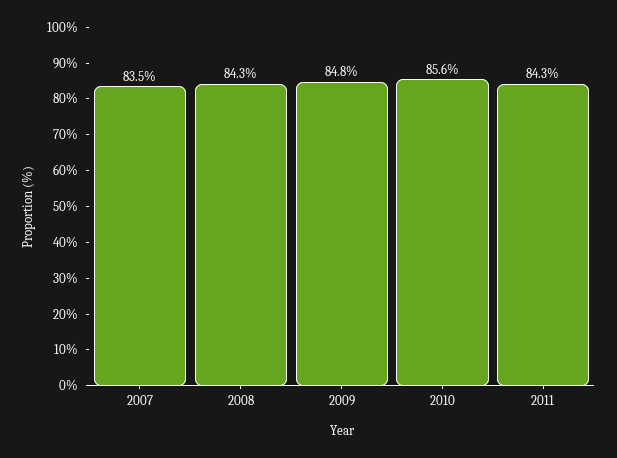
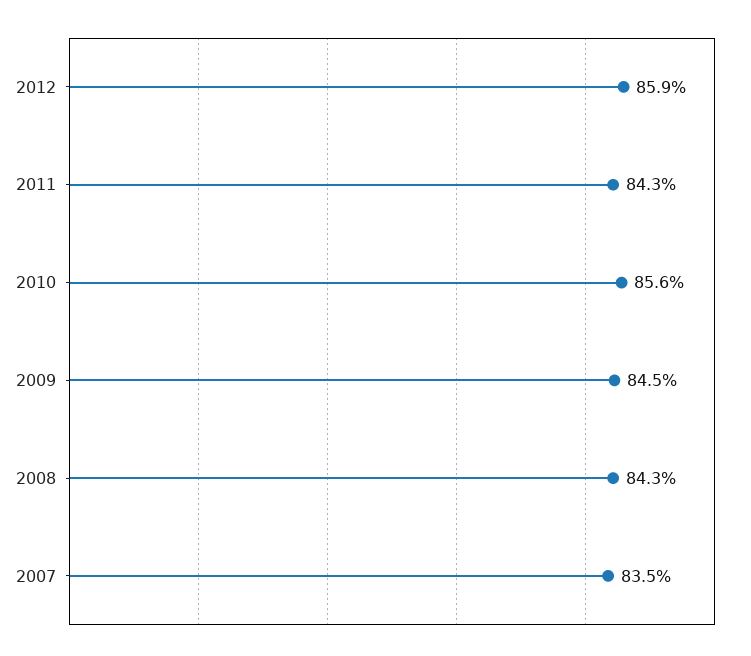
2009: 84.8 -> 84.5
2012: none -> 85.9

